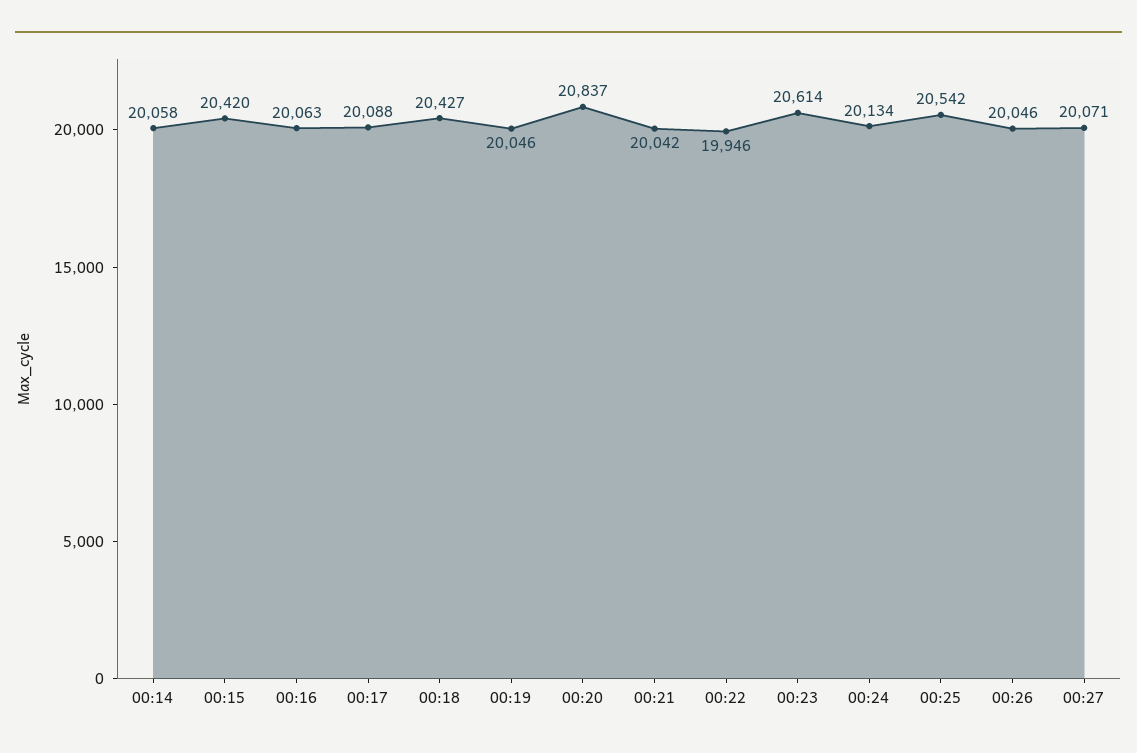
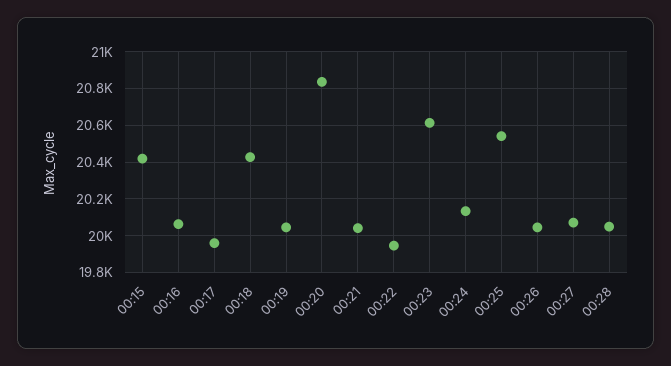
00:14: 20058 -> none
00:17: 20088 -> 19950
00:28: none -> 20050

